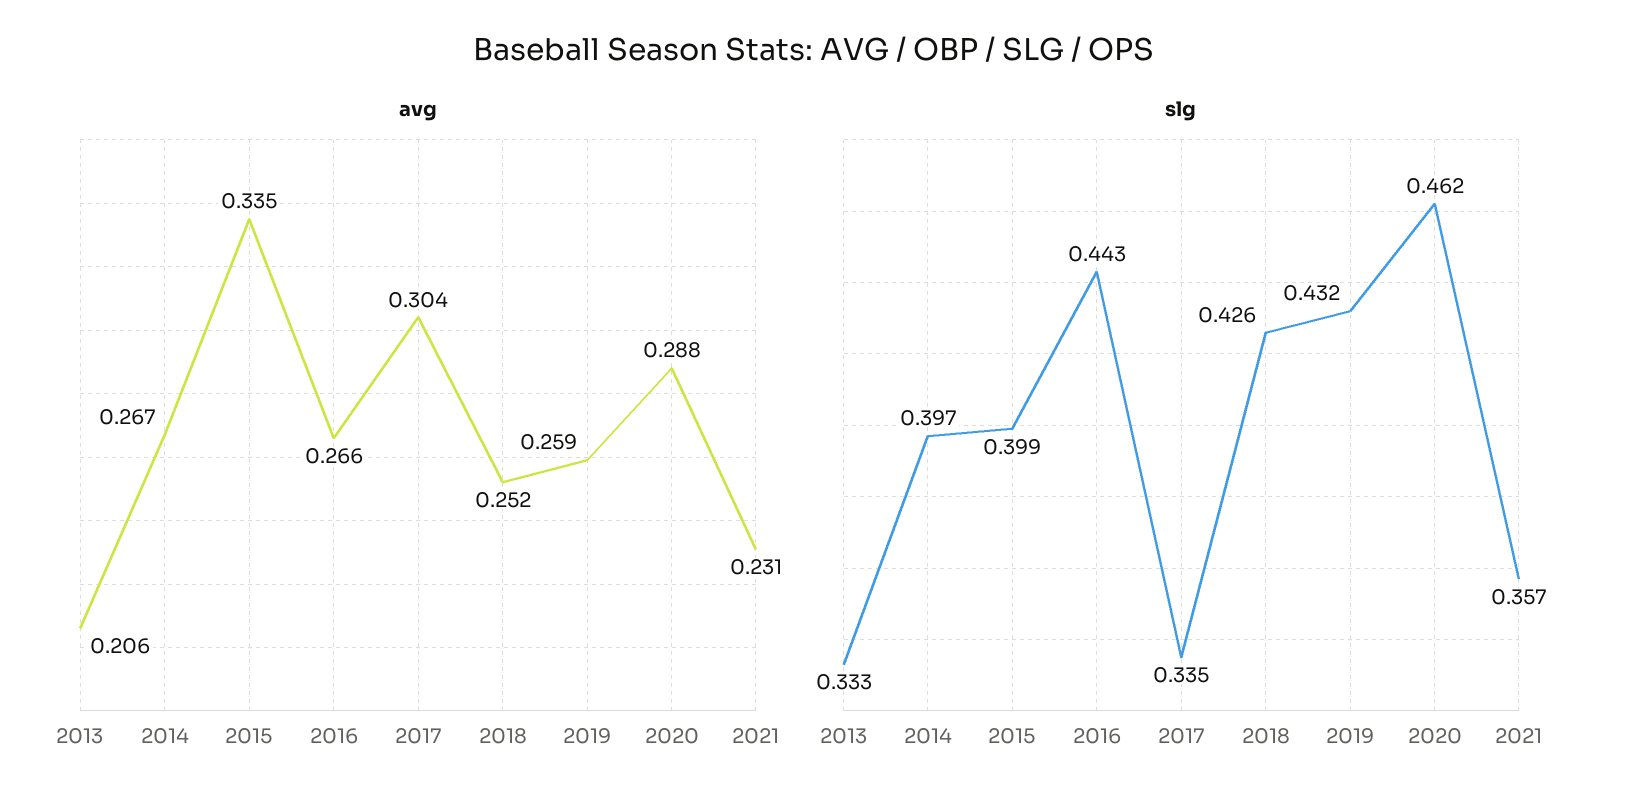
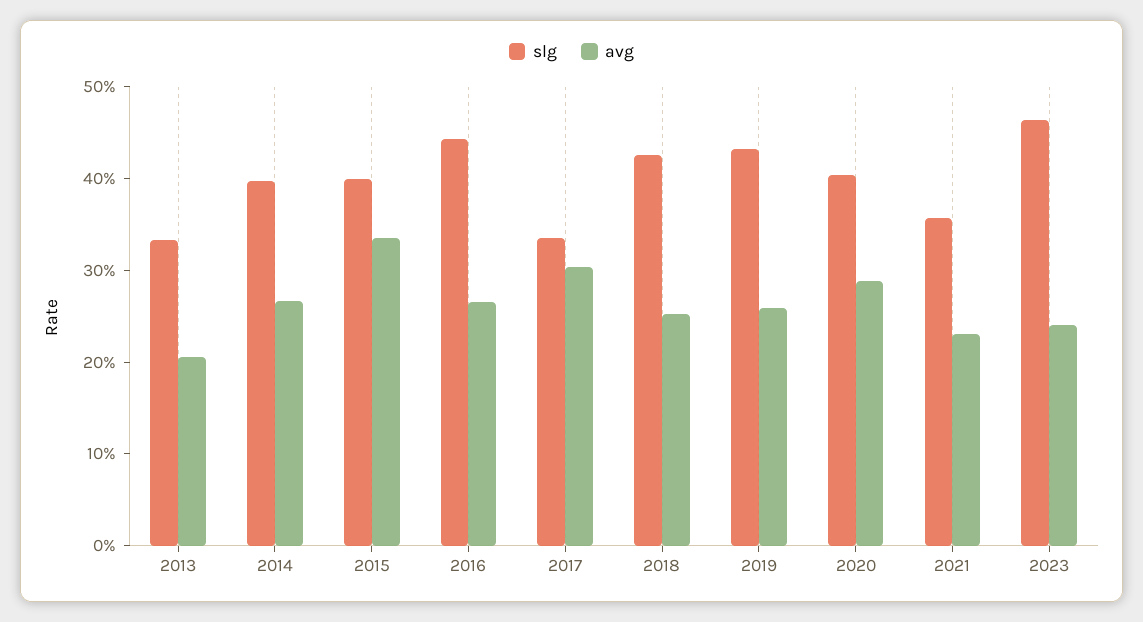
slg, 2020: 0.462 -> 0.4
slg, 2023: none -> 0.46
avg, 2023: none -> 0.24

